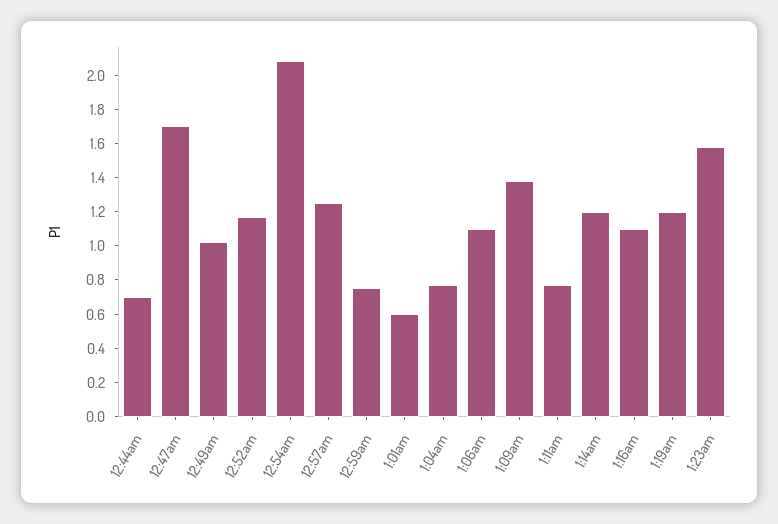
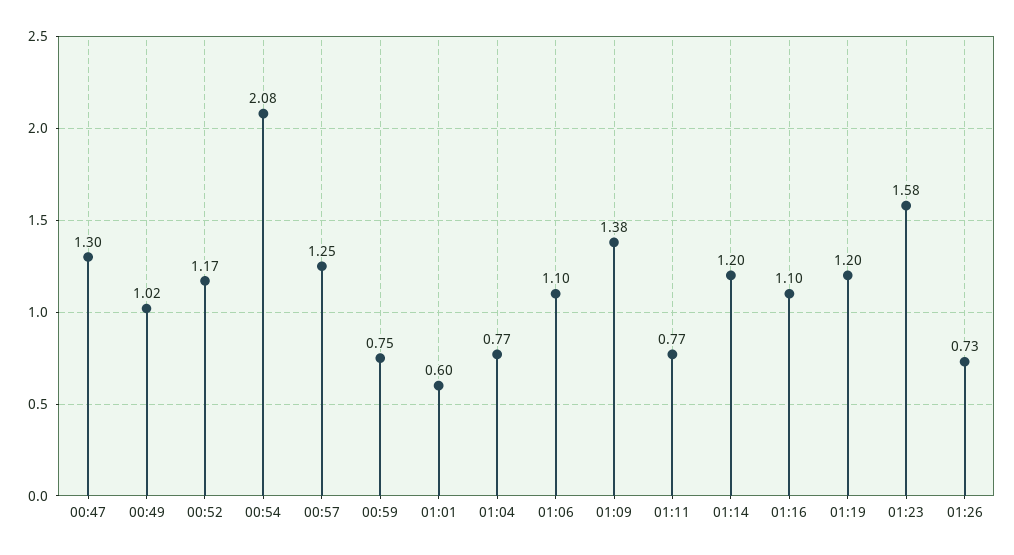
12:44am: 0.7 -> none
12:47am: 1.7 -> 1.3
01:26: none -> 0.73

